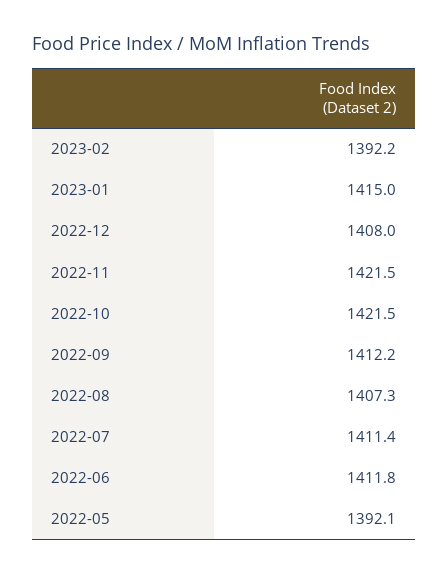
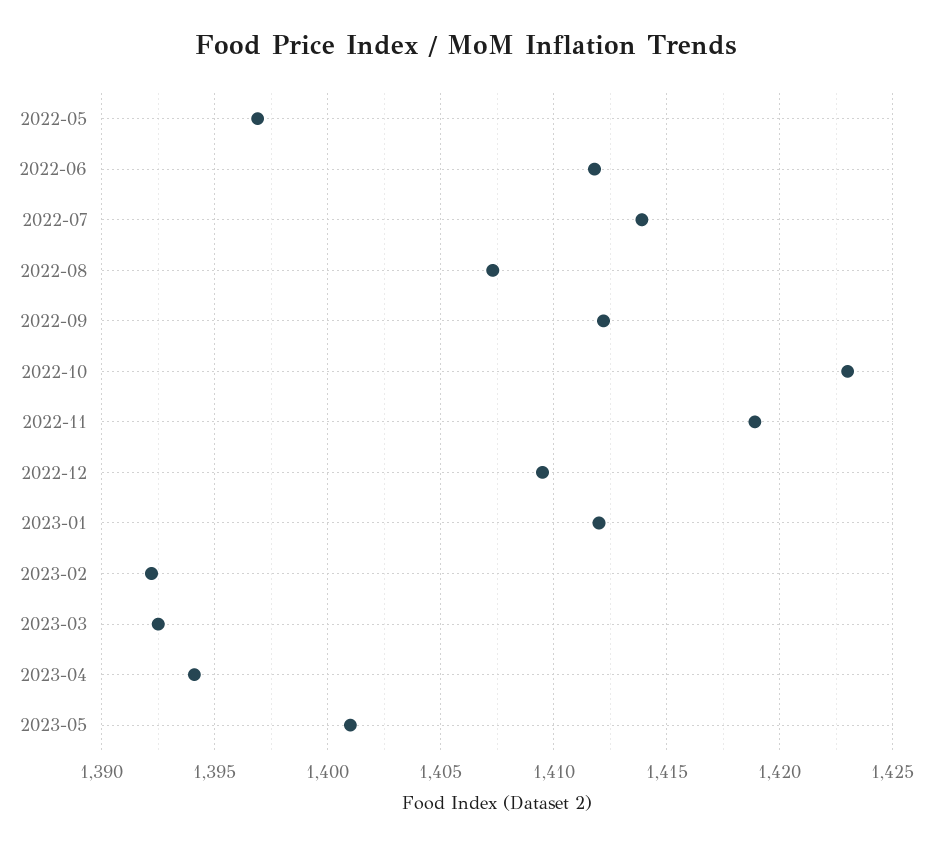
2023-01: 1415 -> 1412
2022-12: 1408 -> 1409.5
2022-11: 1421.5 -> 1419
2022-10: 1421.5 -> 1423
2022-07: 1411.4 -> 1414
2022-05: 1392.1 -> 1397
2023-03: none -> 1392.5
2023-04: none -> 1394
2023-05: none -> 1401

